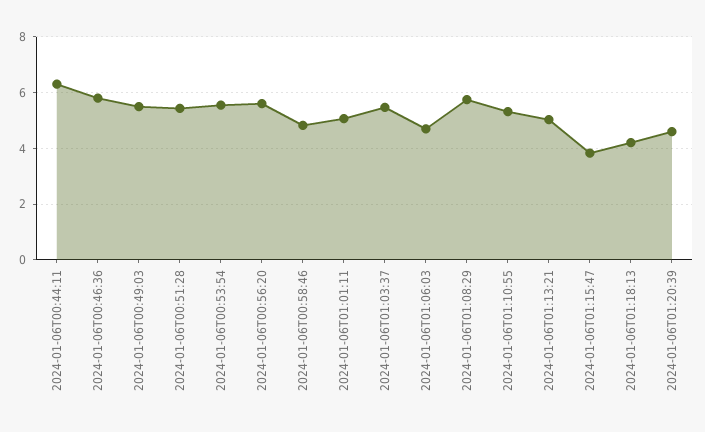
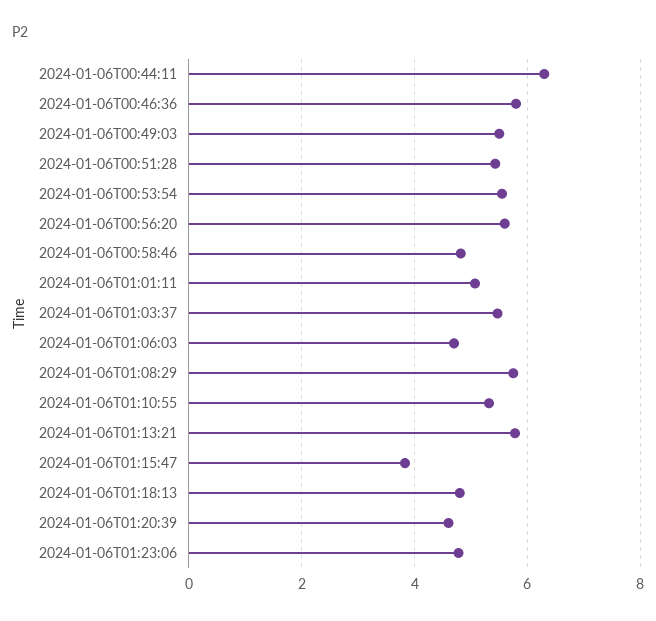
2024-01-06T01:13:21: 5 -> 5.8
2024-01-06T01:18:13: 4.25 -> 4.8
2024-01-06T01:23:06: none -> 4.8

